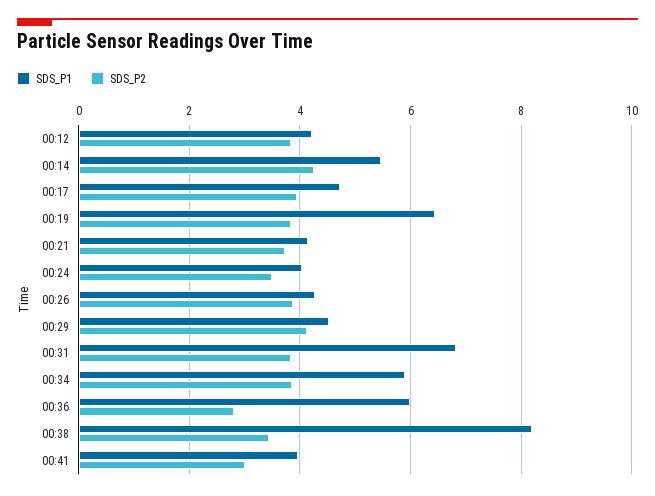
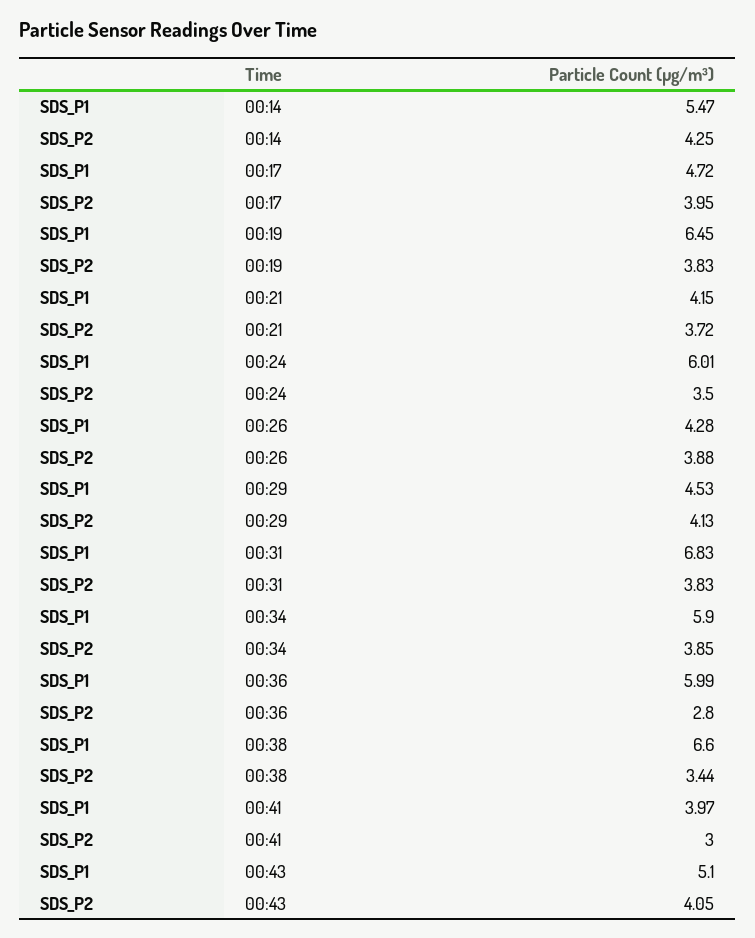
SDS_P1, 00:12: 4.2 -> none
SDS_P2, 00:12: 3.8 -> none
SDS_P1, 00:24: 4 -> 6.01
SDS_P1, 00:38: 8.2 -> 6.6
SDS_P1, 00:43: none -> 5.1
SDS_P2, 00:43: none -> 4.05

